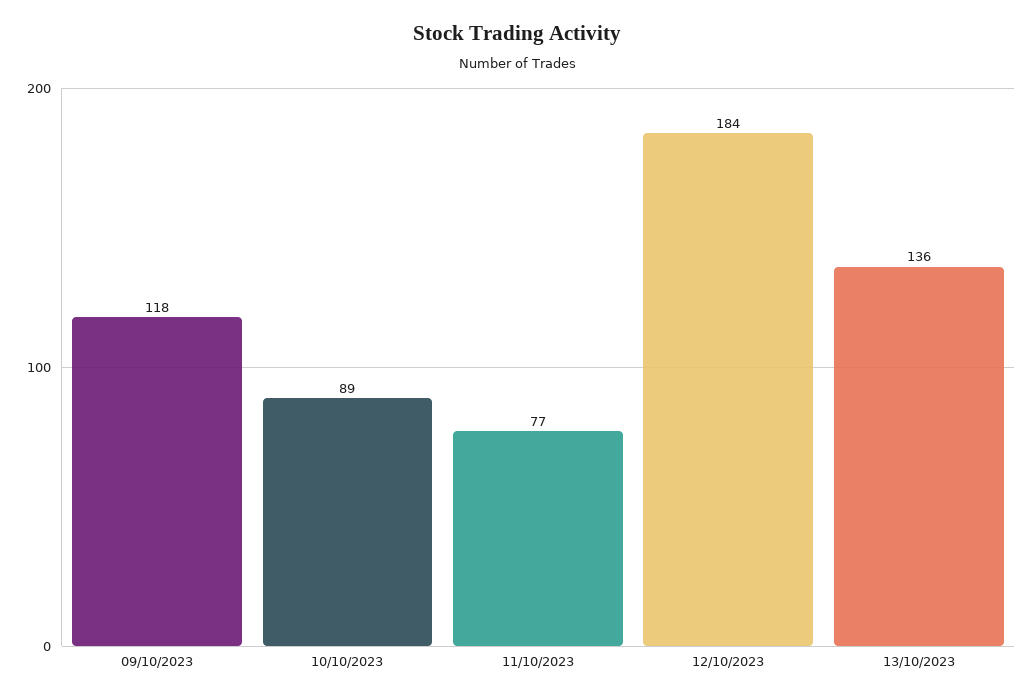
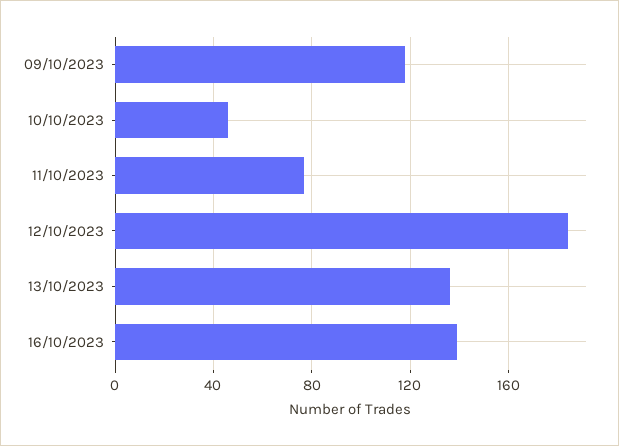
10/10/2023: 89 -> 45
16/10/2023: none -> 140

